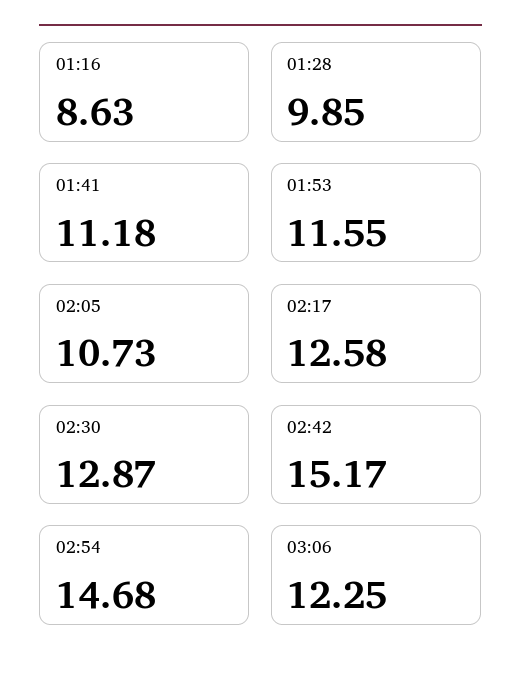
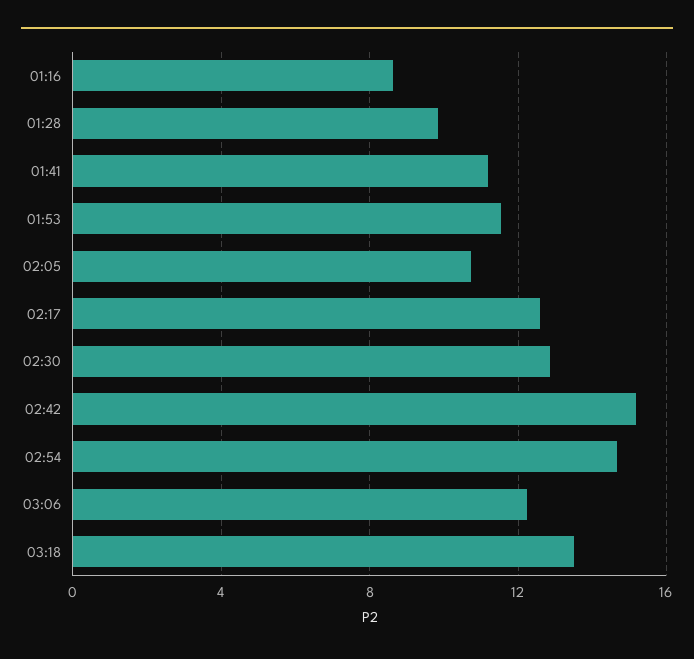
03:18: none -> 13.5

